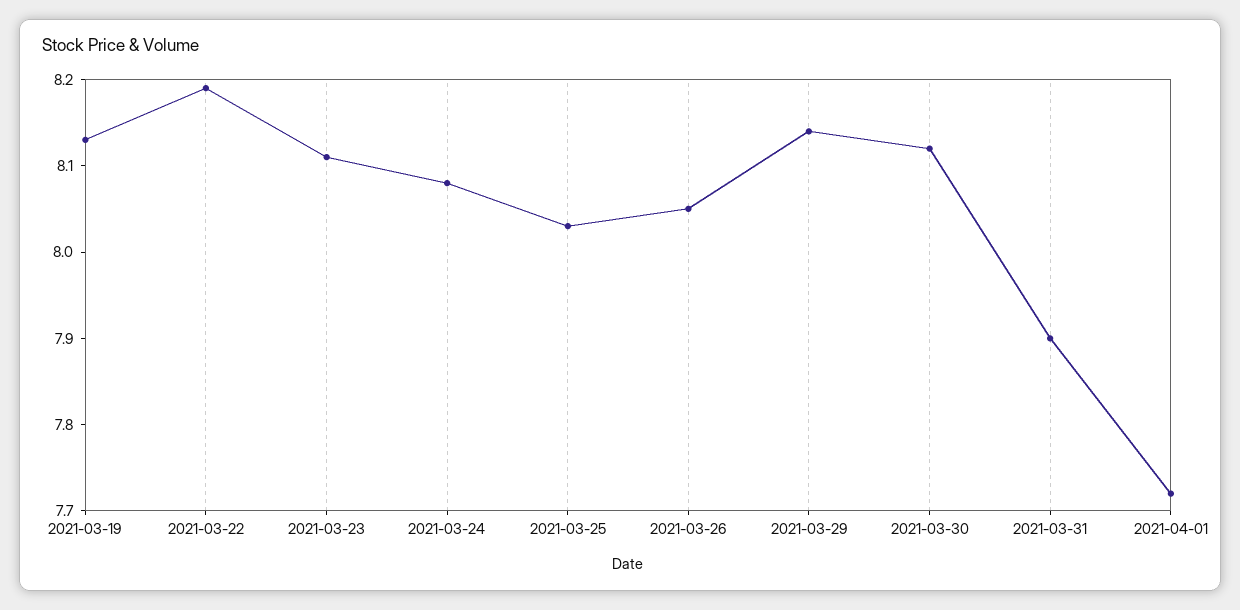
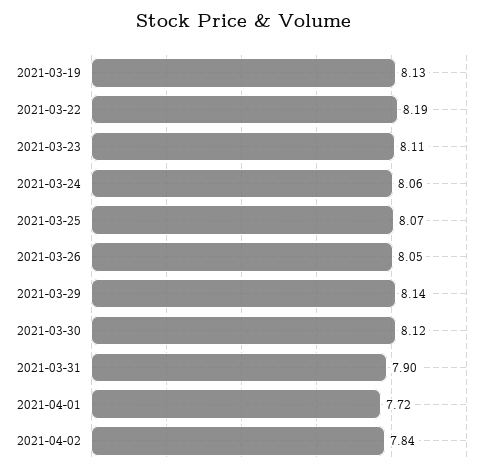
2021-03-24: 8.08 -> 8.06
2021-03-25: 8.03 -> 8.07
2021-04-02: none -> 7.84

